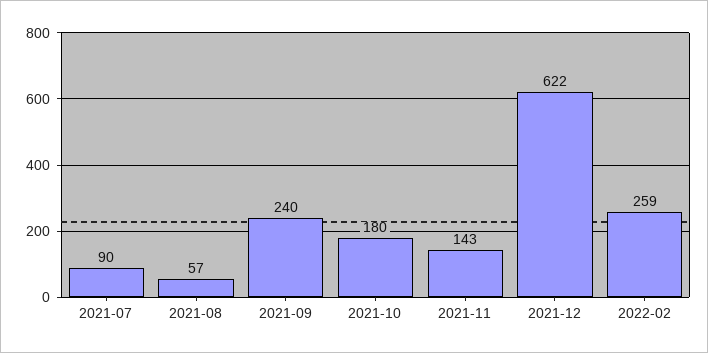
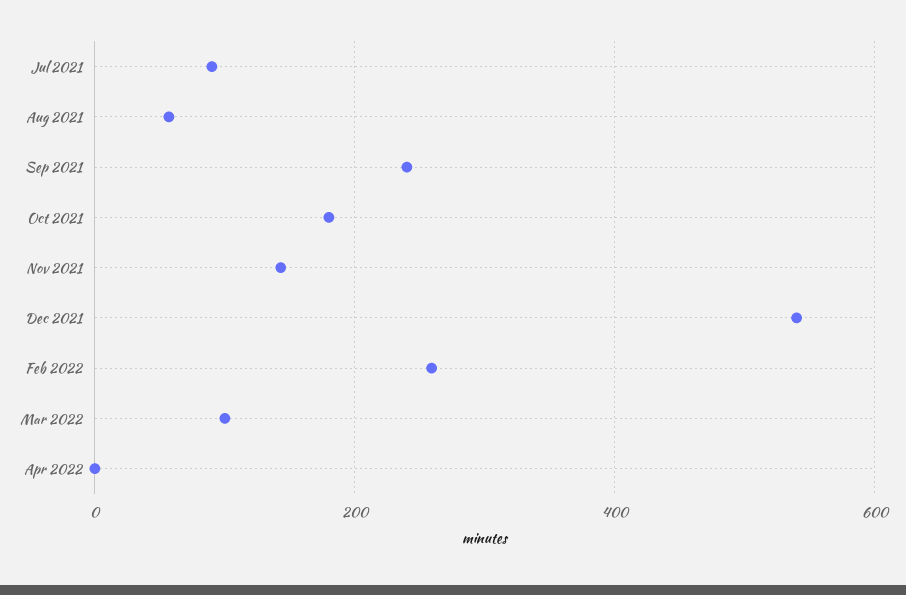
2021-12: 622 -> 540
Mar 2022: none -> 100
Apr 2022: none -> 0

